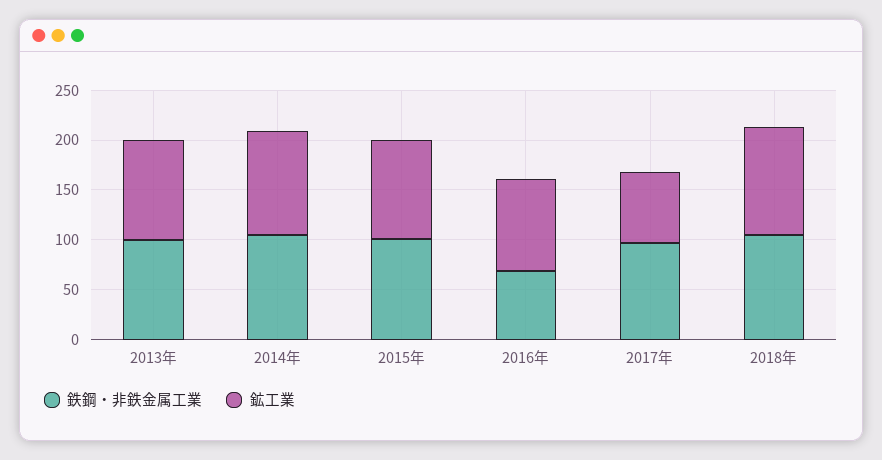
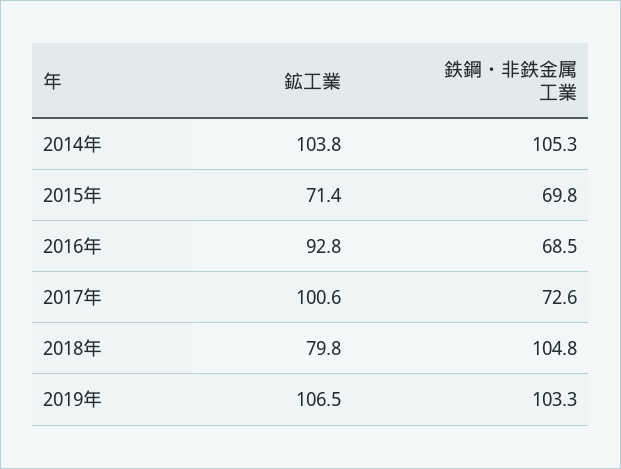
鉄鋼・非鉄金属工業, 2013年: 100 -> none
鉱工業, 2013年: 100 -> none
鉄鋼・非鉄金属工業, 2015年: 100 -> 69.8
鉱工業, 2015年: 100 -> 71.4
鉄鋼・非鉄金属工業, 2017年: 100 -> 72.6
鉱工業, 2017年: 70 -> 100.6
鉱工業, 2018年: 110 -> 79.8
鉱工業, 2019年: none -> 106.5
鉄鋼・非鉄金属工業, 2019年: none -> 103.3

